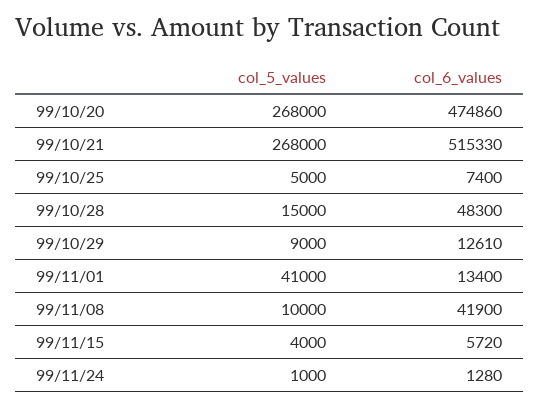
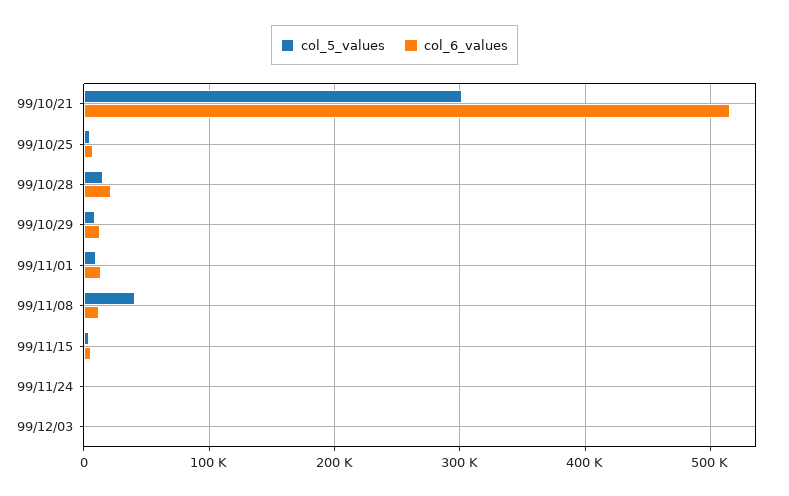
col_5_values, 99/10/20: 268000 -> none
col_6_values, 99/10/20: 474860 -> none
col_5_values, 99/10/21: 268000 -> 300000
col_6_values, 99/10/28: 48300 -> 20000
col_5_values, 99/11/01: 41000 -> 10000
col_5_values, 99/11/08: 10000 -> 40000
col_6_values, 99/11/08: 41900 -> 10000
col_5_values, 99/12/03: none -> 0
col_6_values, 99/12/03: none -> 0

